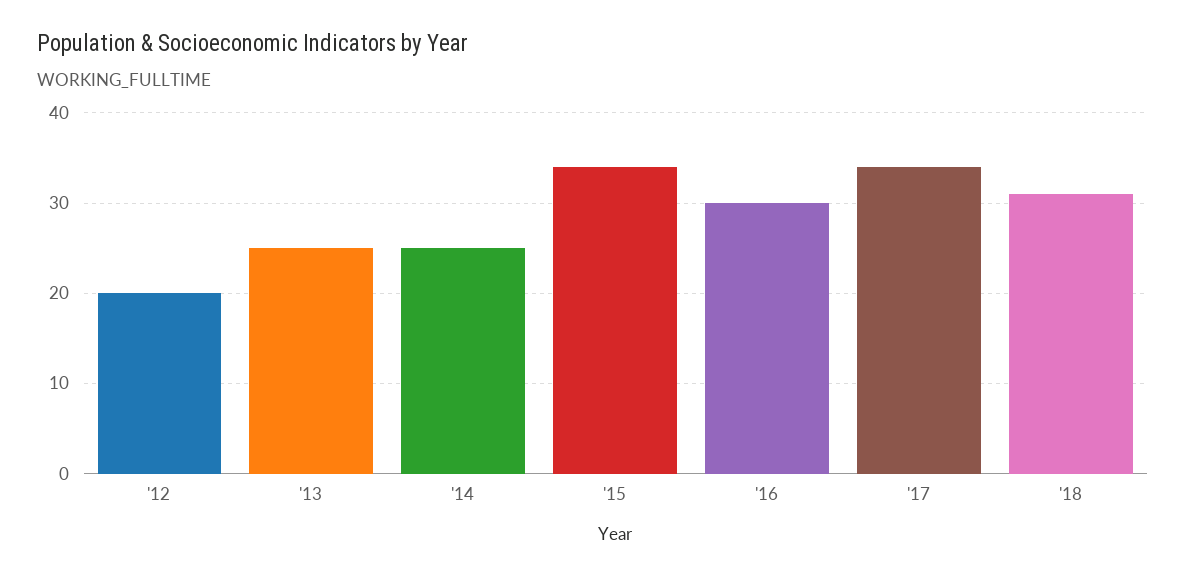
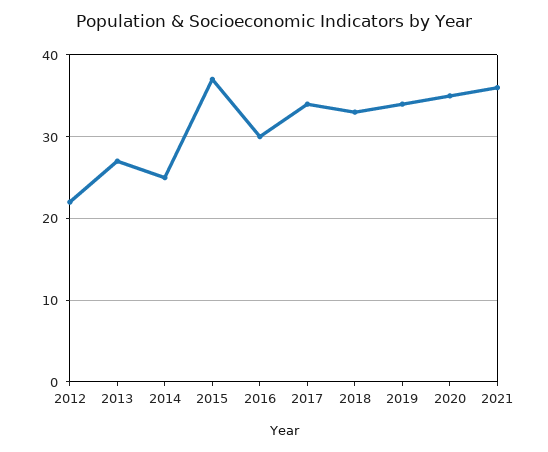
'12: 20 -> 22
'13: 25 -> 27
'15: 34 -> 37
'18: 31 -> 33
2019: none -> 34
2020: none -> 35
2021: none -> 36

